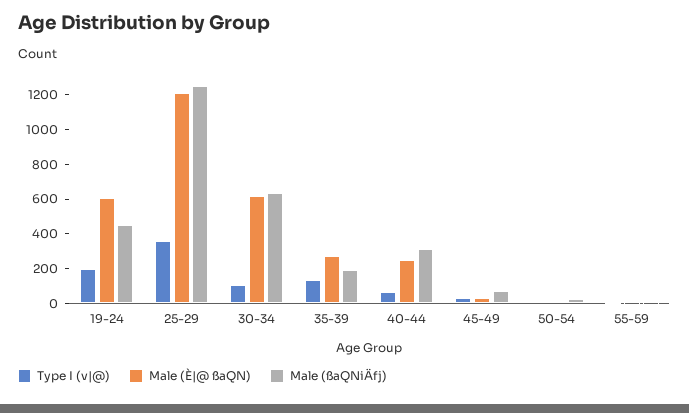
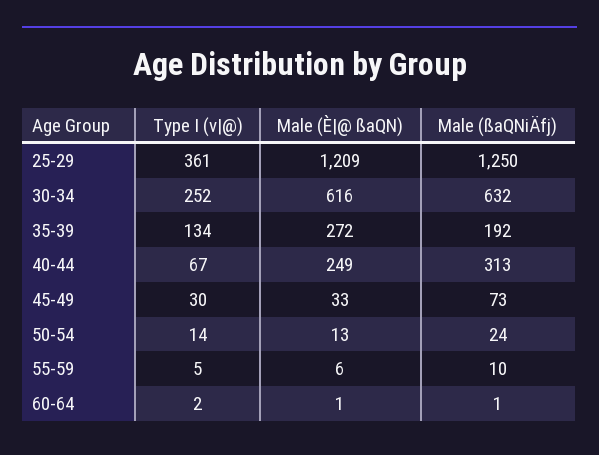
Type I (v|@), 19-24: 200 -> none
Male (È|@ ßaQN), 19-24: 600 -> none
Male (ßaQNiÄfj), 19-24: 450 -> none
Type I (v|@), 30-34: 100 -> 252
Type I (v|@), 60-64: none -> 2
Male (È|@ ßaQN), 60-64: none -> 1
Male (ßaQNiÄfj), 60-64: none -> 1

